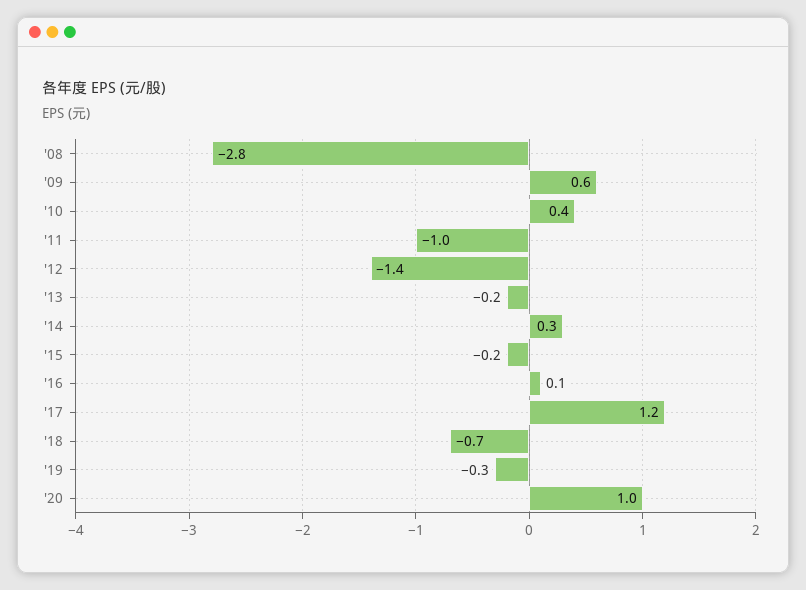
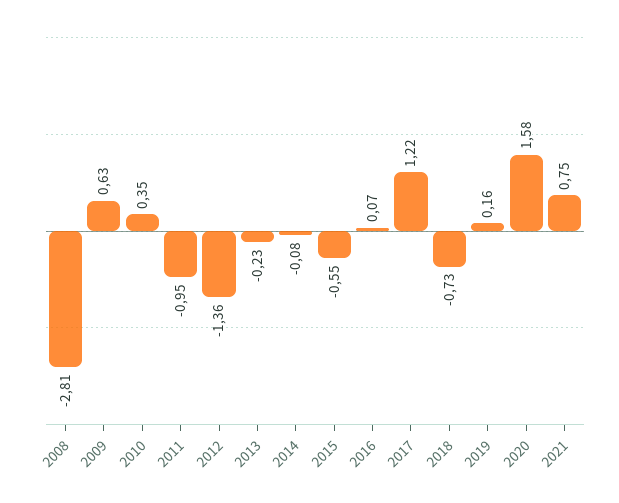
'14: 0.3 -> -0.08
'15: -0.2 -> -0.55
'19: -0.3 -> 0.16
'20: 1 -> 1.58
2021: none -> 0.75

